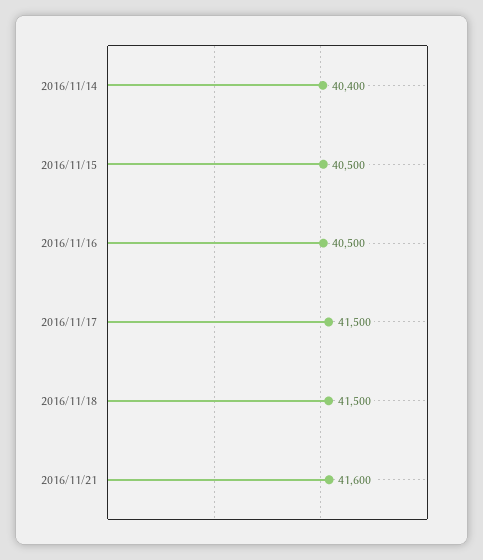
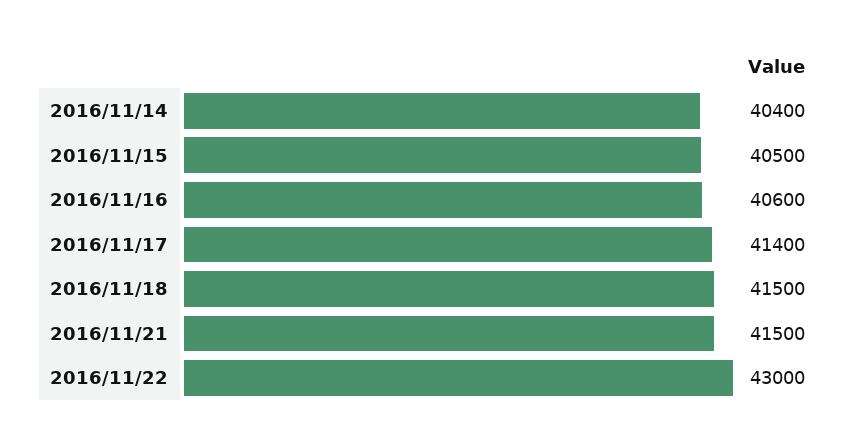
2016/11/16: 40500 -> 40600
2016/11/17: 41500 -> 41400
2016/11/21: 41600 -> 41500
2016/11/22: none -> 43000

